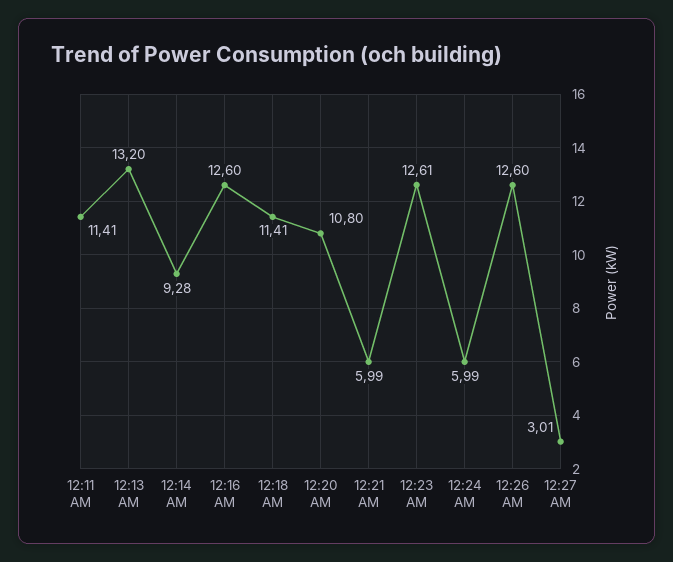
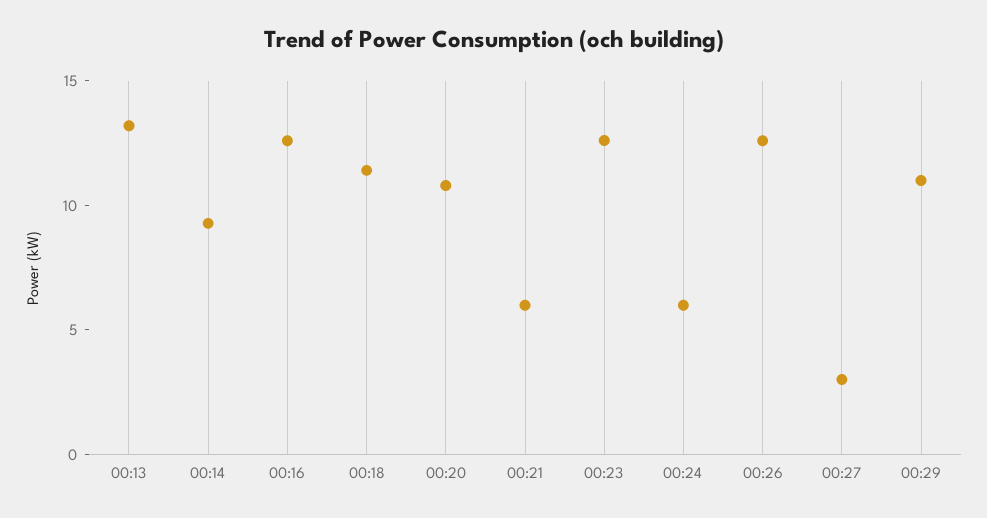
12:11 AM: 11.41 -> none
00:29: none -> 11

